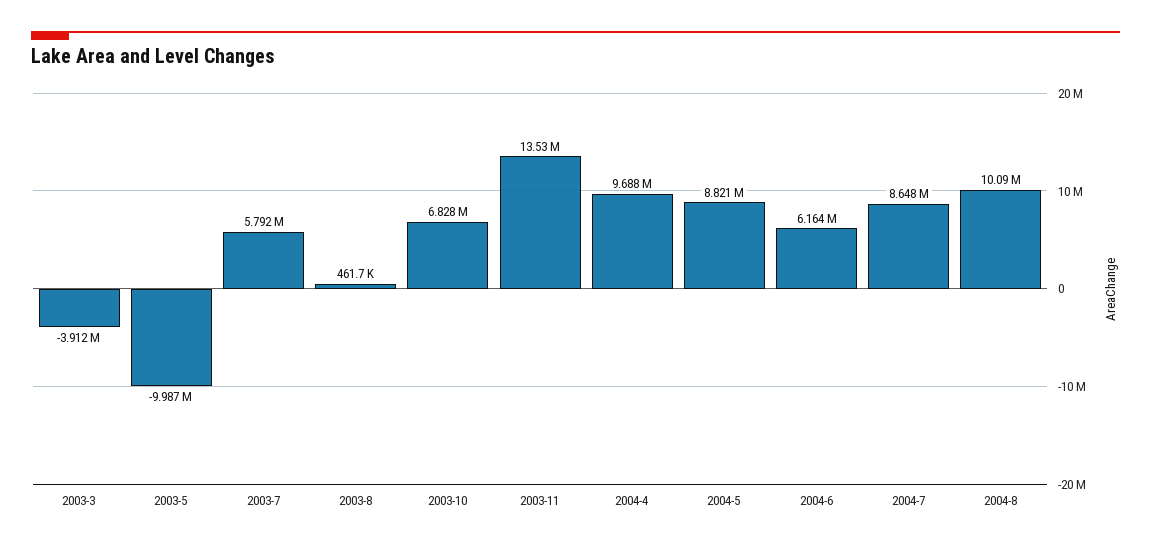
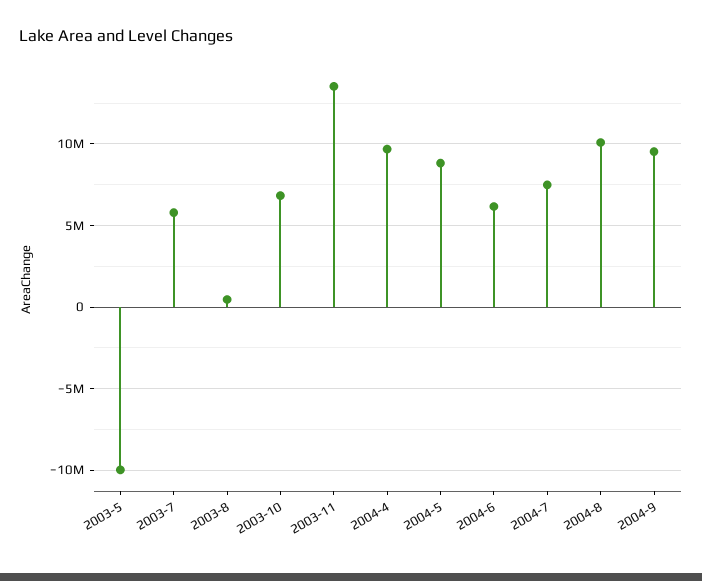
2003-3: -3912000 -> none
2004-7: 8648000 -> 7500000
2004-9: none -> 9500000

